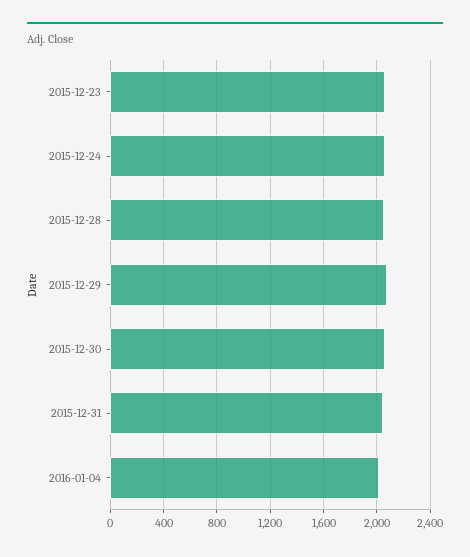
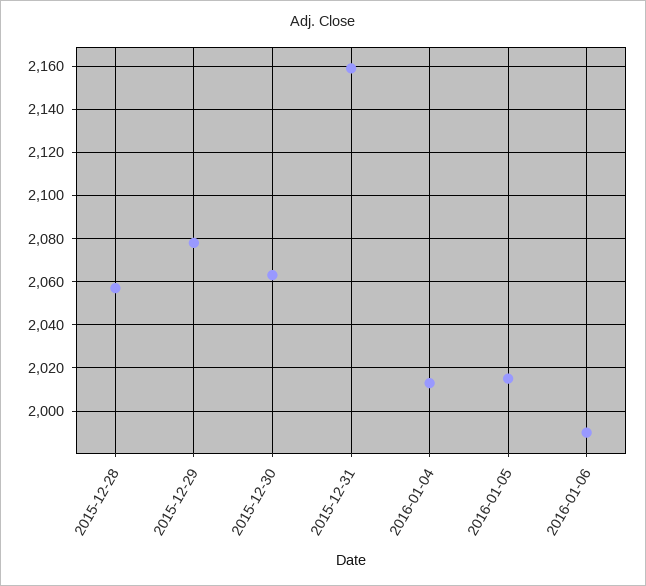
2015-12-23: 2050 -> none
2015-12-24: 2050 -> none
2015-12-31: 2050 -> 2160
2016-01-05: none -> 2015
2016-01-06: none -> 1990

